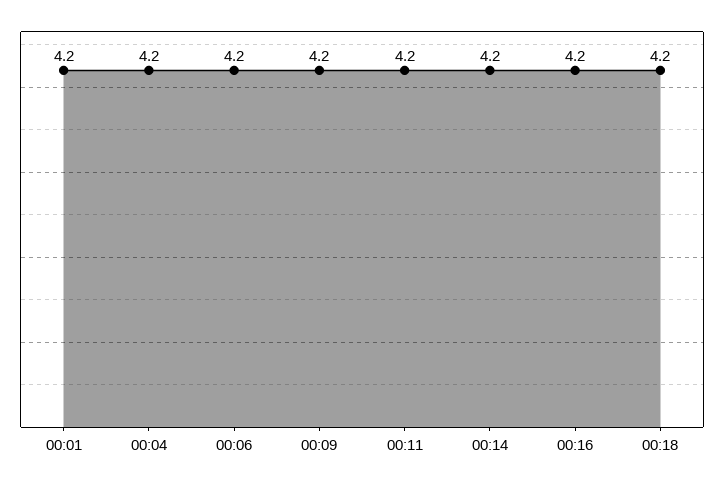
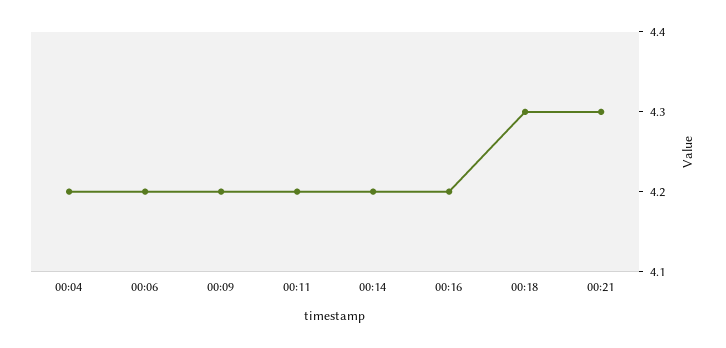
00:01: 4.2 -> none
00:18: 4.2 -> 4.3
00:21: none -> 4.3

